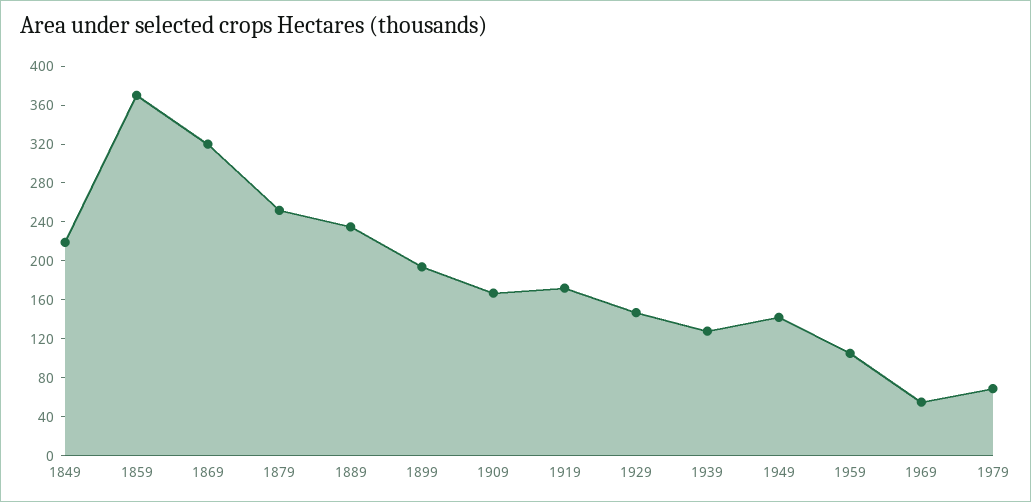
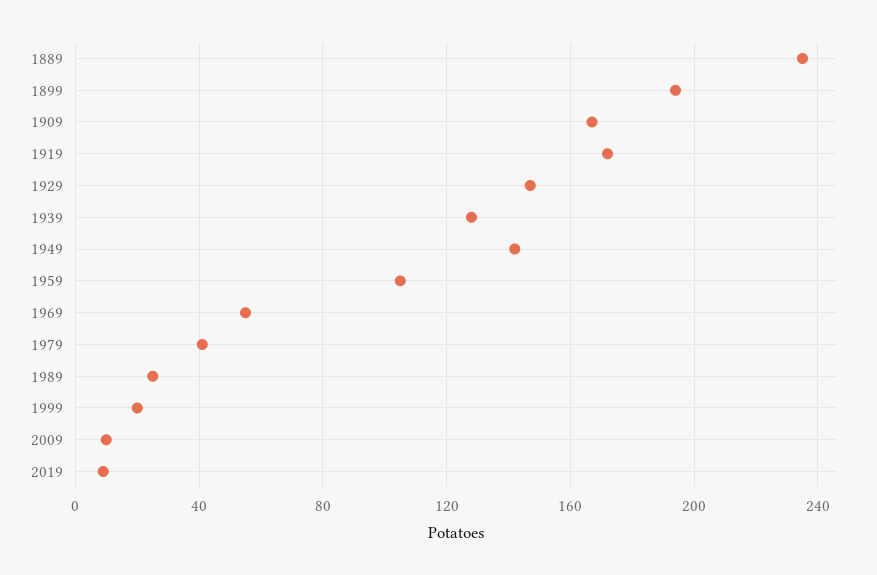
1849: 220 -> none
1859: 370 -> none
1869: 320 -> none
1879: 250 -> none
1979: 70 -> 40
1989: none -> 25
1999: none -> 20
2009: none -> 10
2019: none -> 10

